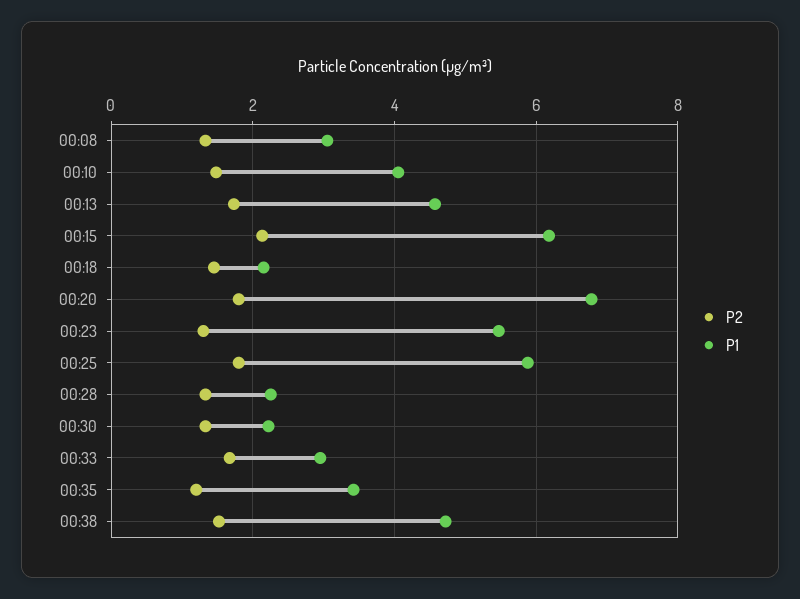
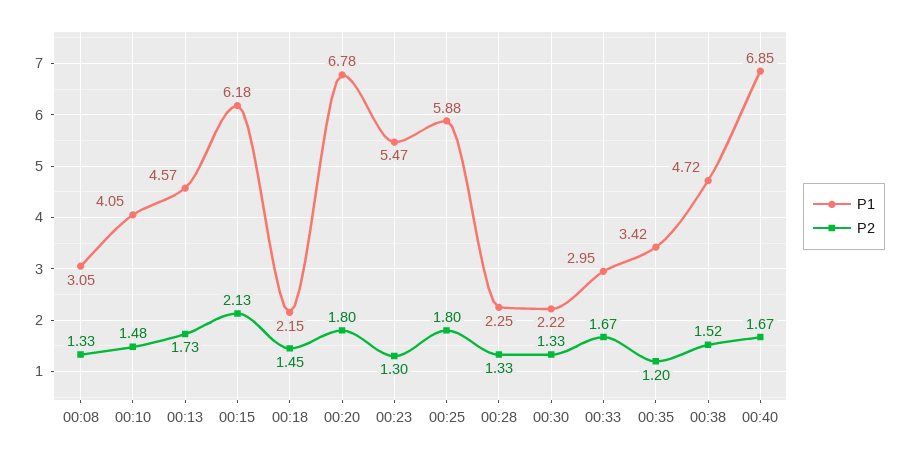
P1, 00:40: none -> 6.85
P2, 00:40: none -> 1.67

